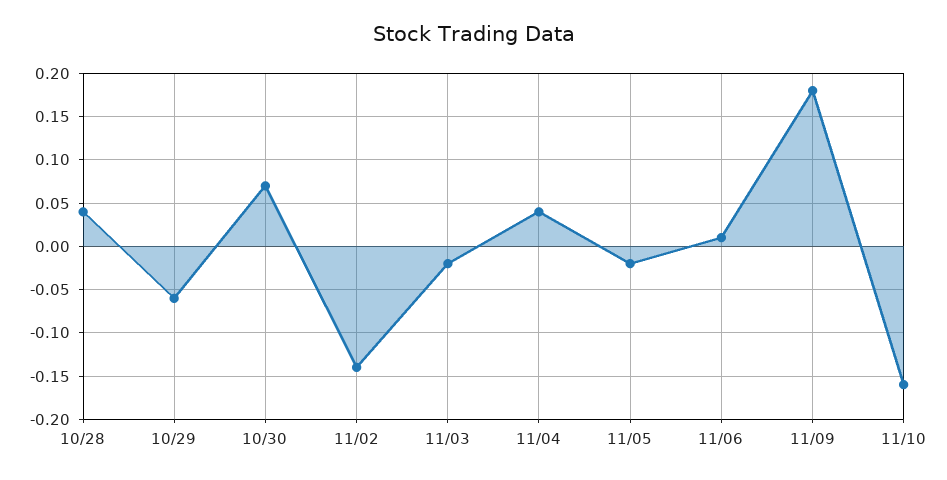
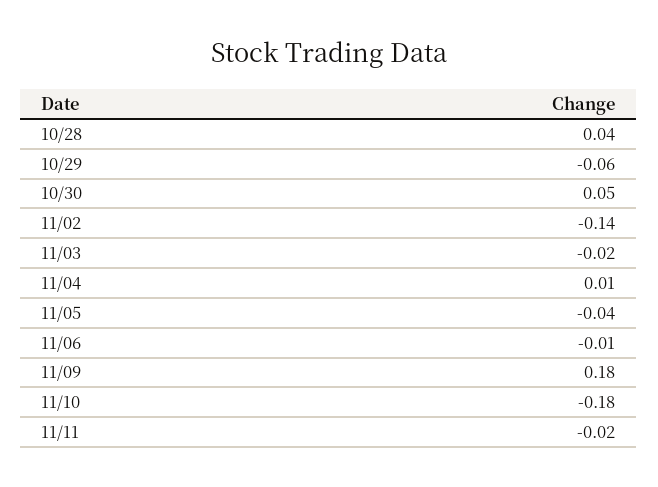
10/30: 0.07 -> 0.05
11/04: 0.04 -> 0.01
11/05: -0.02 -> -0.04
11/06: 0.01 -> -0.01
11/10: -0.16 -> -0.18
11/11: none -> -0.02

